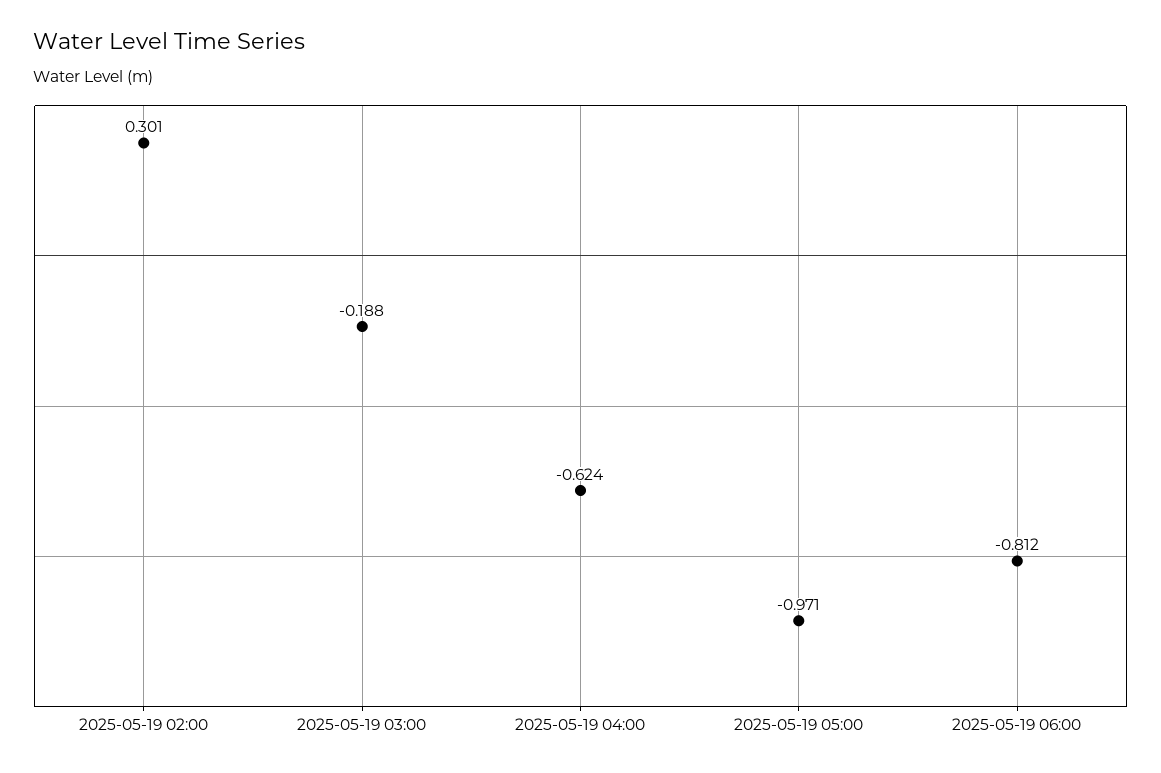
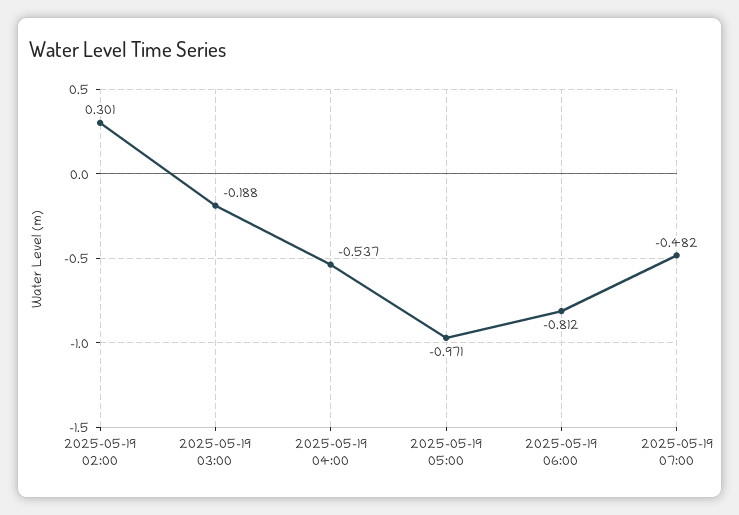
2025-05-19 04:00: -0.624 -> -0.537
2025-05-19 07:00: none -> -0.482

